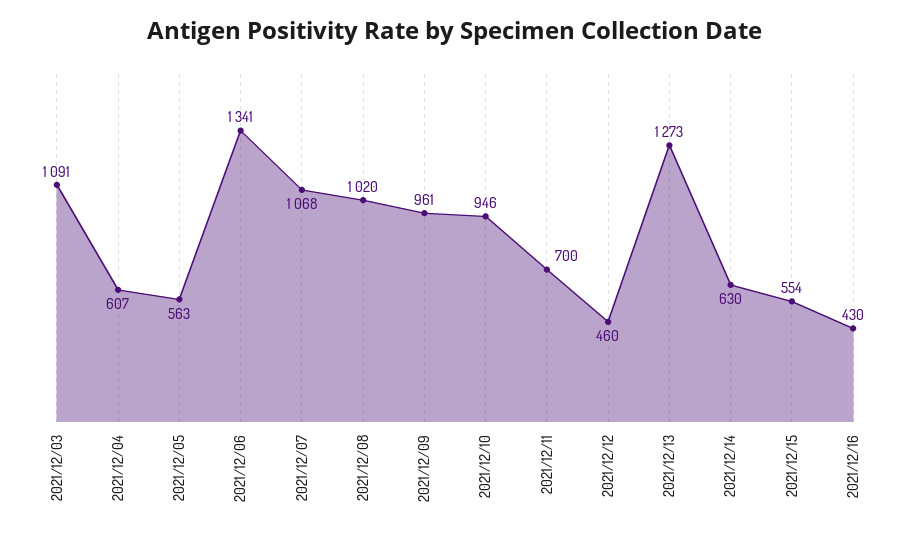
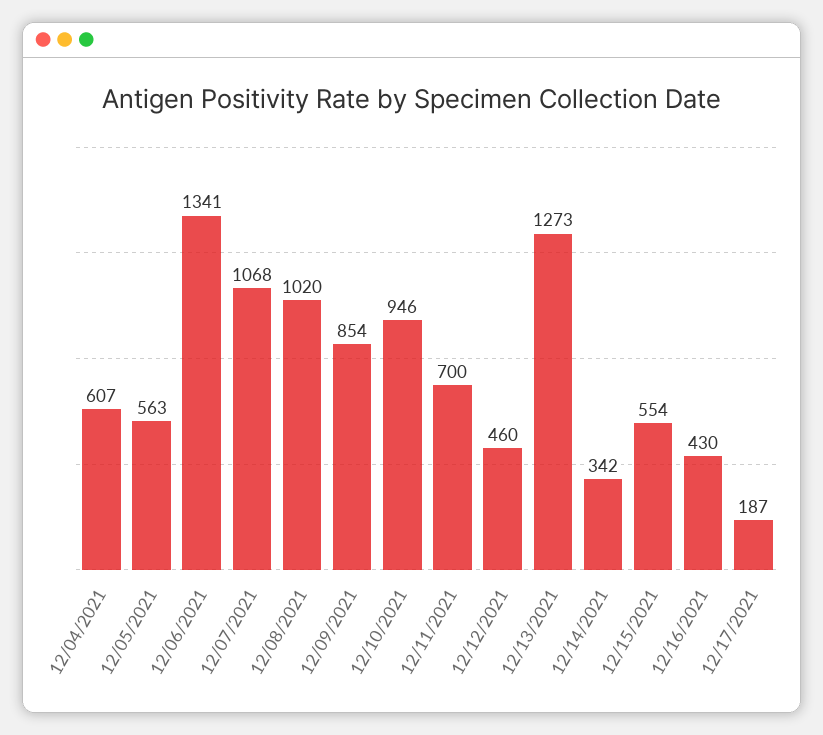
2021/12/03: 1091 -> none
2021/12/09: 961 -> 854
2021/12/14: 630 -> 342
12/17/2021: none -> 187

